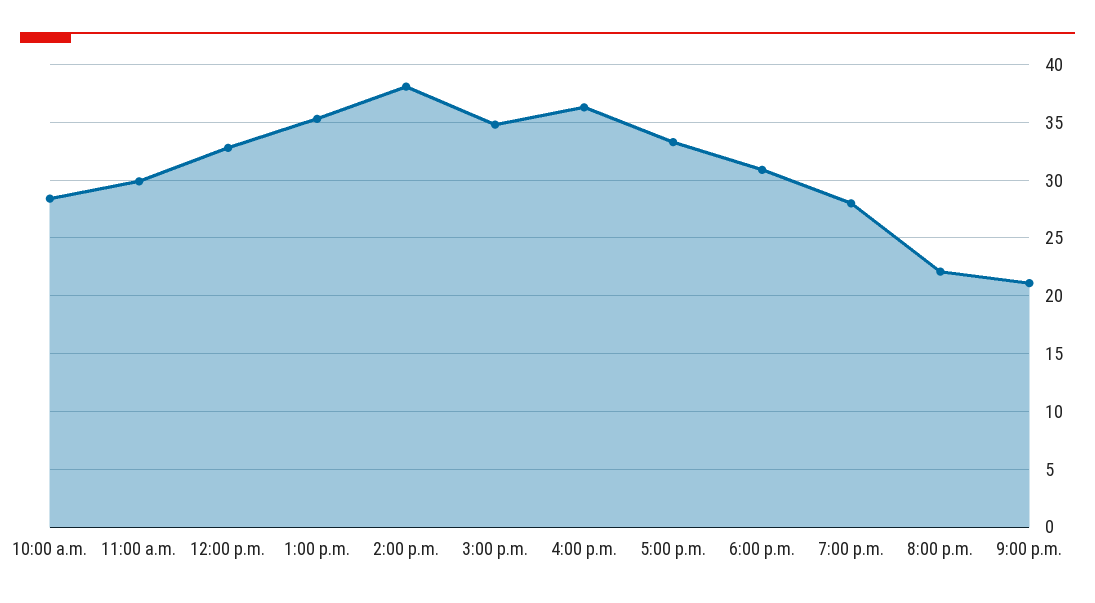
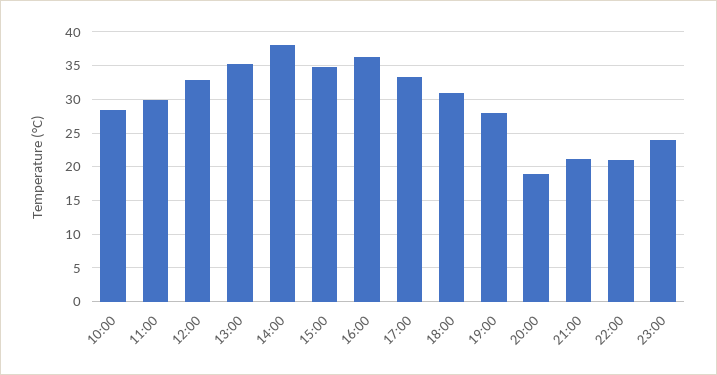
8:00 p.m.: 22 -> 19
22:00: none -> 21
23:00: none -> 24

